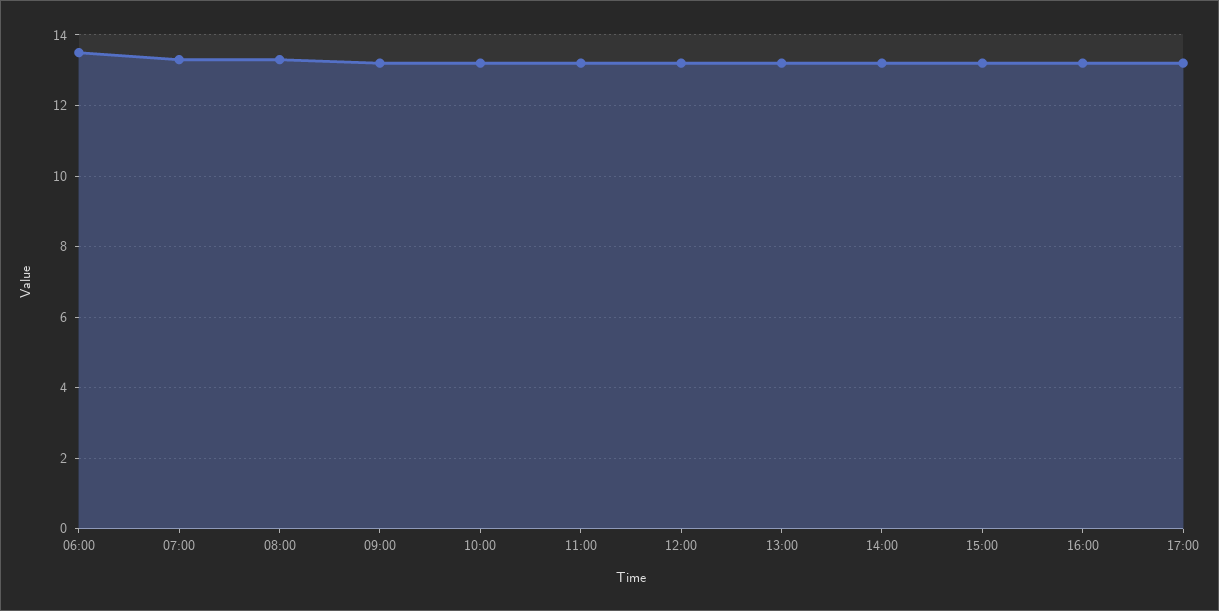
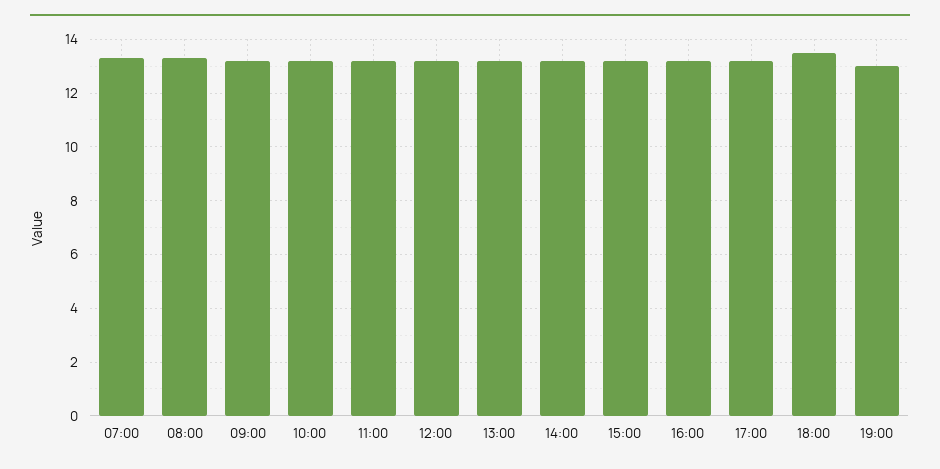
06:00: 13.5 -> none
18:00: none -> 13.5
19:00: none -> 13

